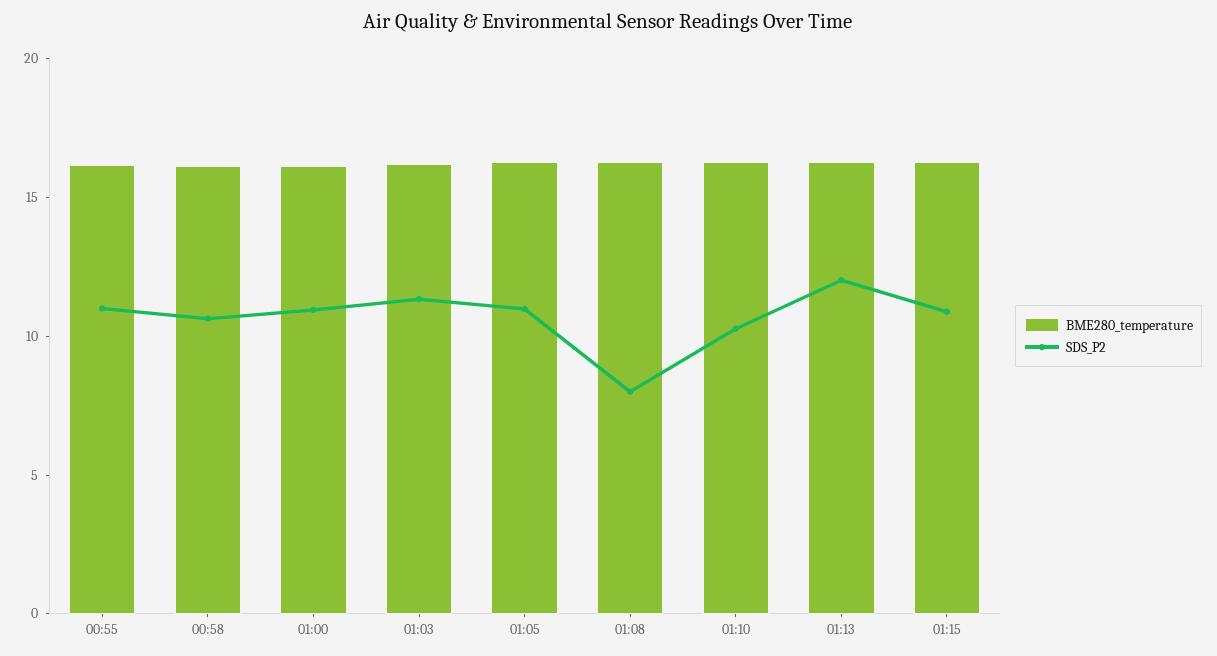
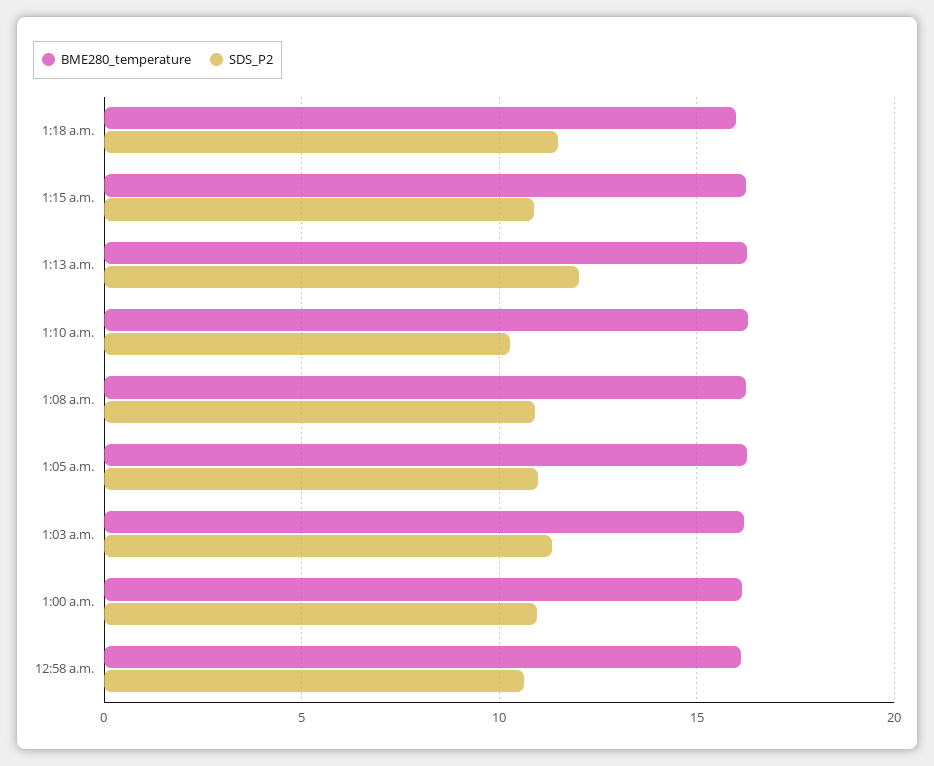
BME280_temperature, 00:55: 16 -> none
SDS_P2, 00:55: 11 -> none
SDS_P2, 01:08: 8 -> 11
BME280_temperature, 1:18 a.m.: none -> 16
SDS_P2, 1:18 a.m.: none -> 11.5

